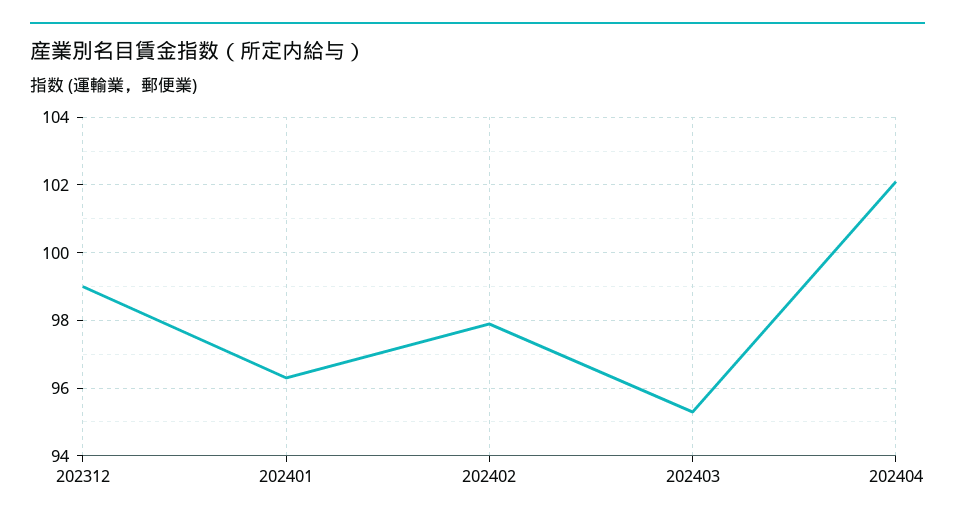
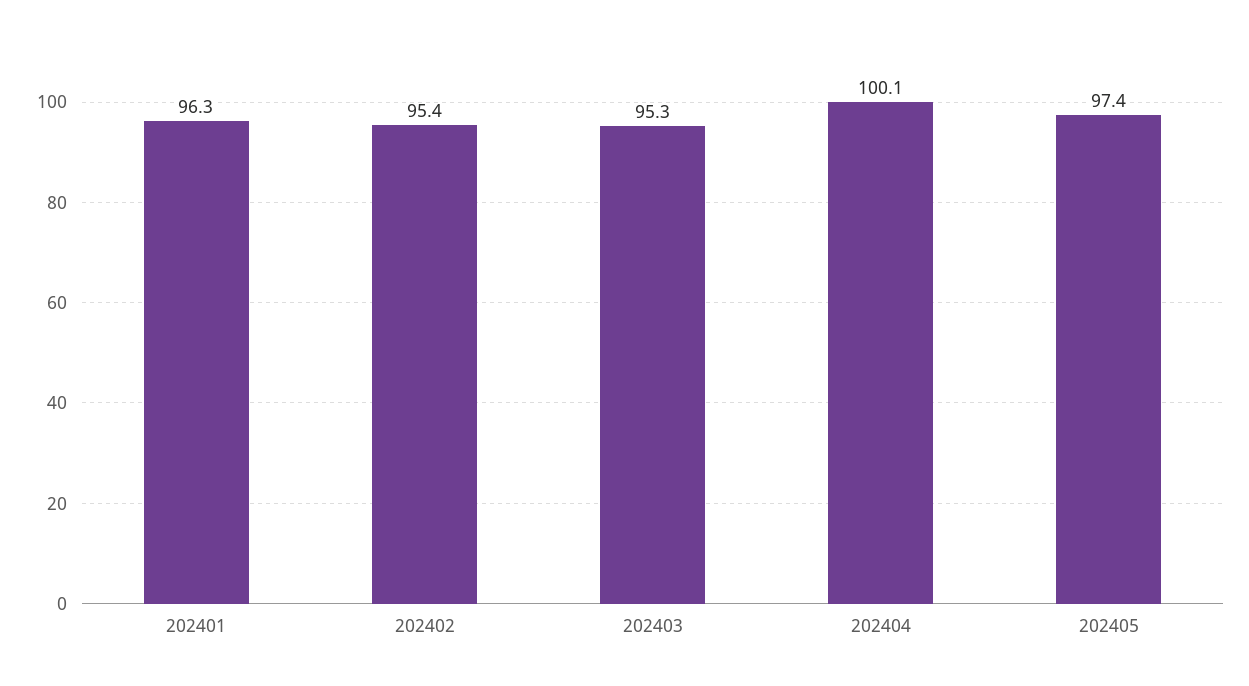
202312: 99 -> none
202402: 98 -> 95.4
202404: 102 -> 100.1
202405: none -> 97.4

